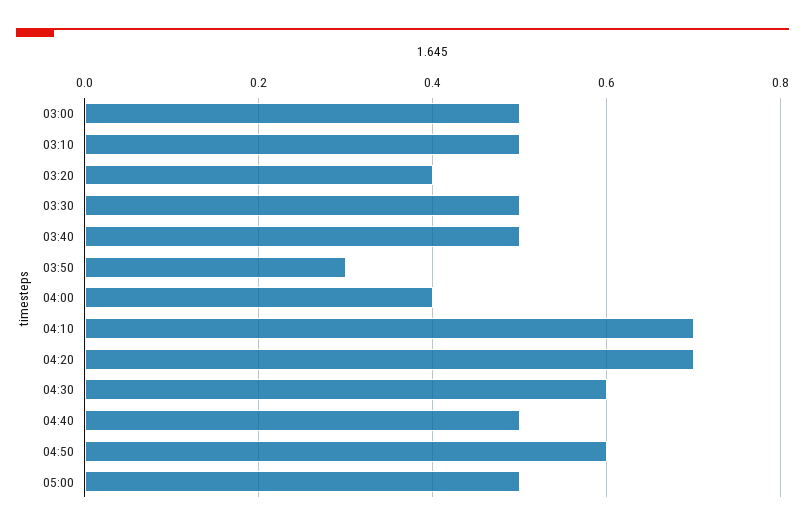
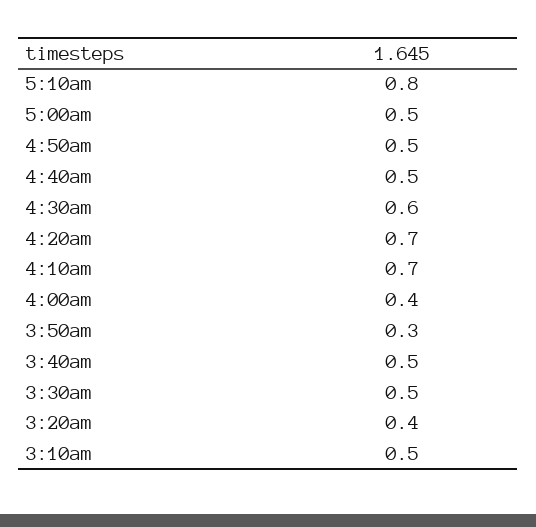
03:00: 0.5 -> none
04:50: 0.6 -> 0.5
5:10am: none -> 0.8

